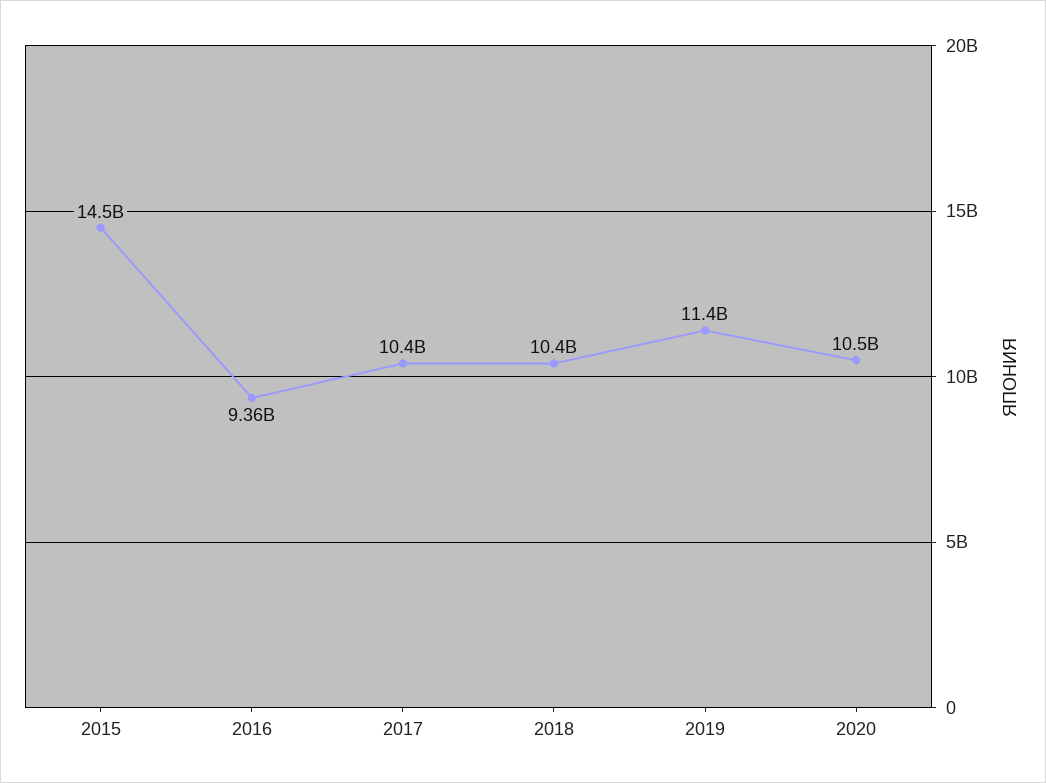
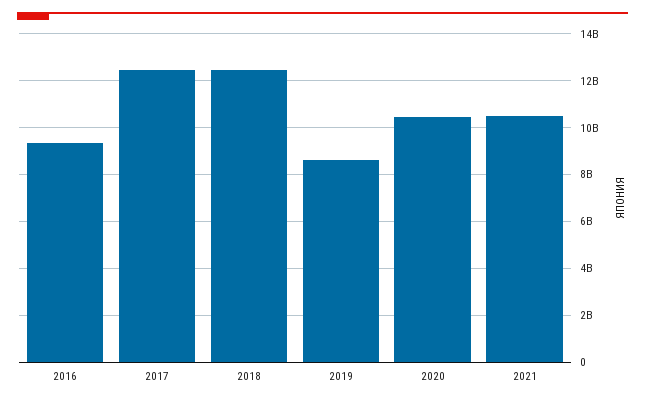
2015: 14500000000 -> none
2017: 10400000000 -> 12500000000
2018: 10400000000 -> 12500000000
2019: 11400000000 -> 8500000000
2021: none -> 10500000000

